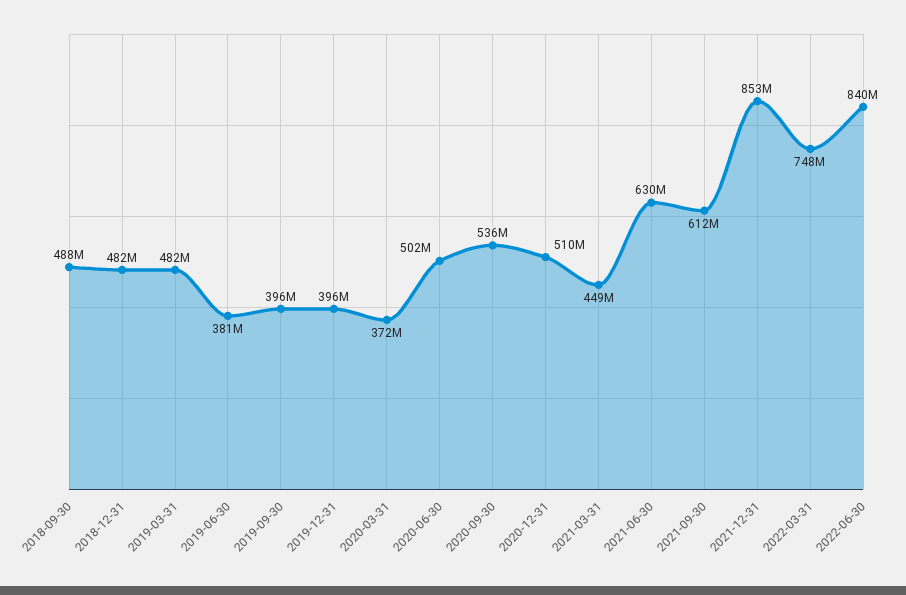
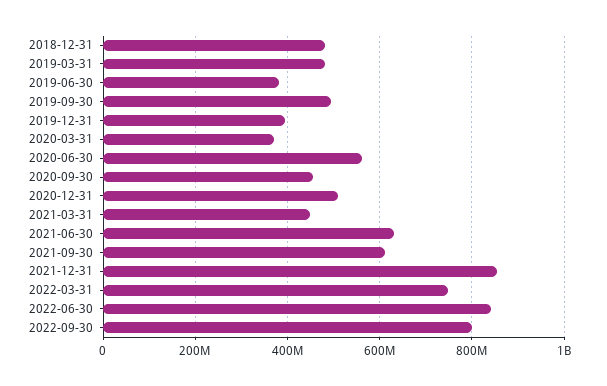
2018-09-30: 488000000 -> none
2019-09-30: 396000000 -> 500000000
2020-06-30: 502000000 -> 560000000
2020-09-30: 536000000 -> 460000000
2022-09-30: none -> 800000000

